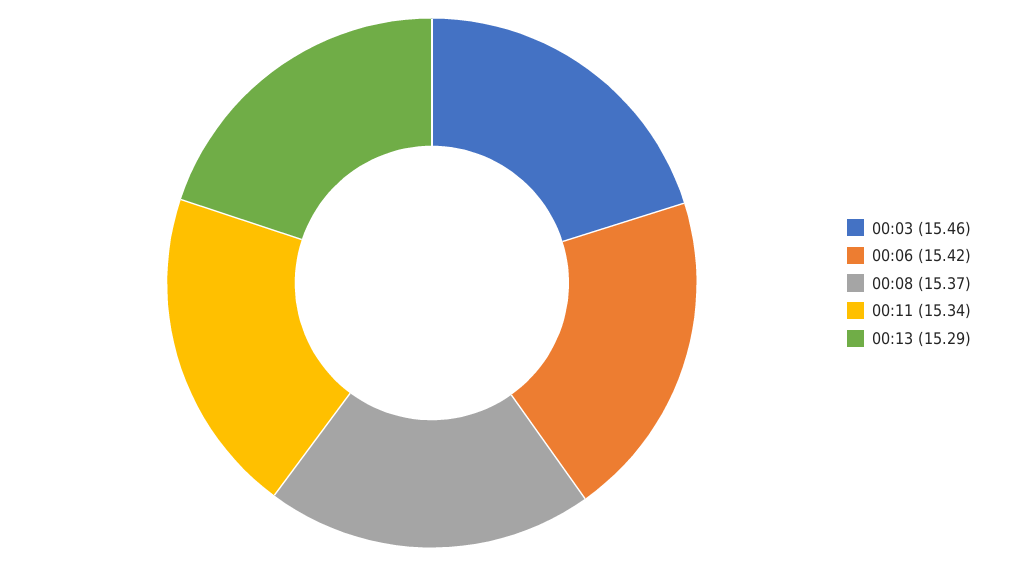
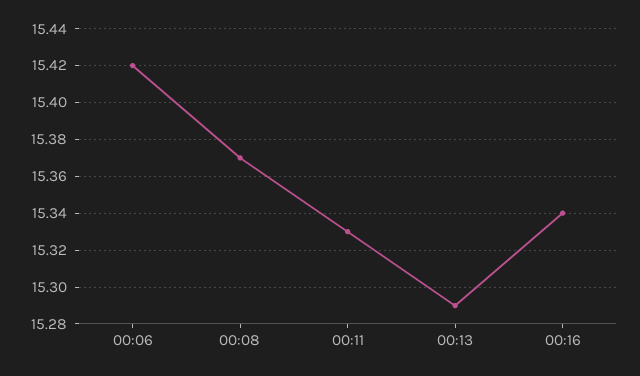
00:03: 15.46 -> none
00:11: 15.34 -> 15.33
00:16: none -> 15.34

